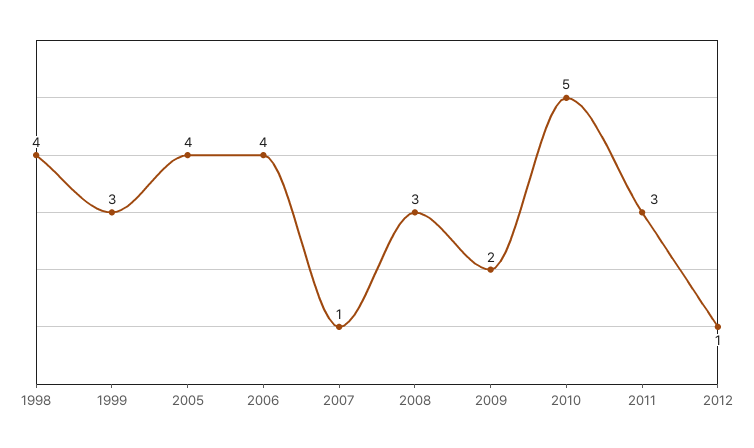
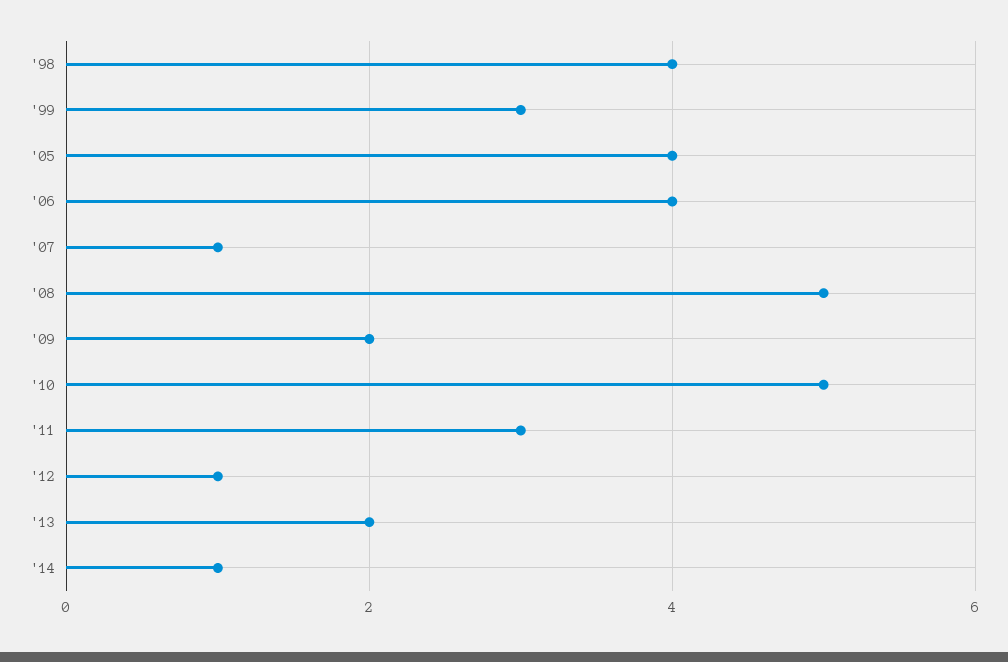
2008: 3 -> 5
'13: none -> 2
'14: none -> 1

